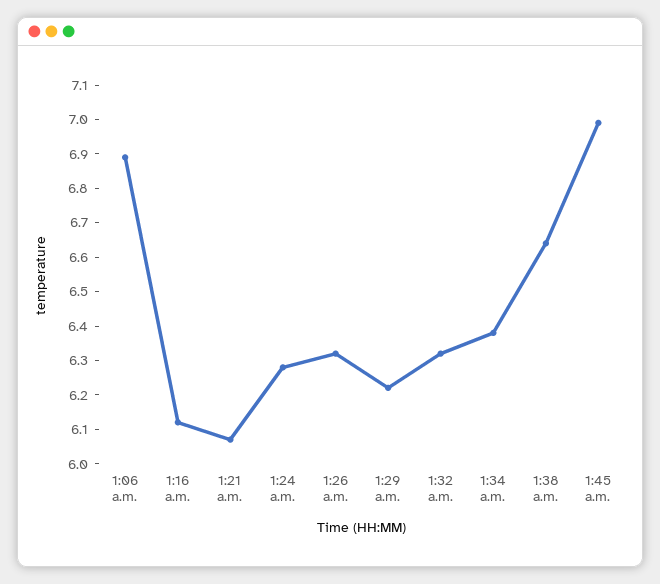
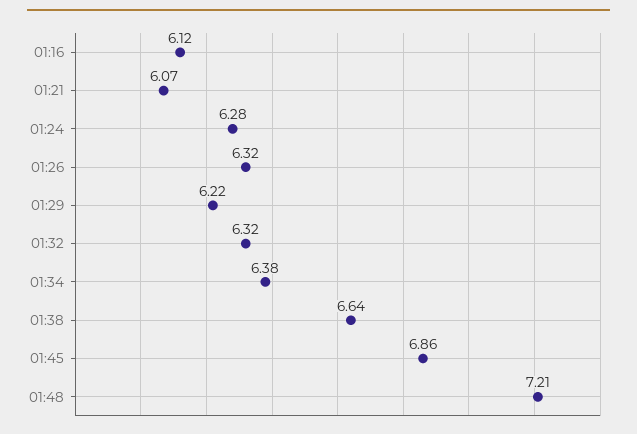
1:06 a.m.: 6.9 -> none
1:45 a.m.: 7 -> 6.86
01:48: none -> 7.21

